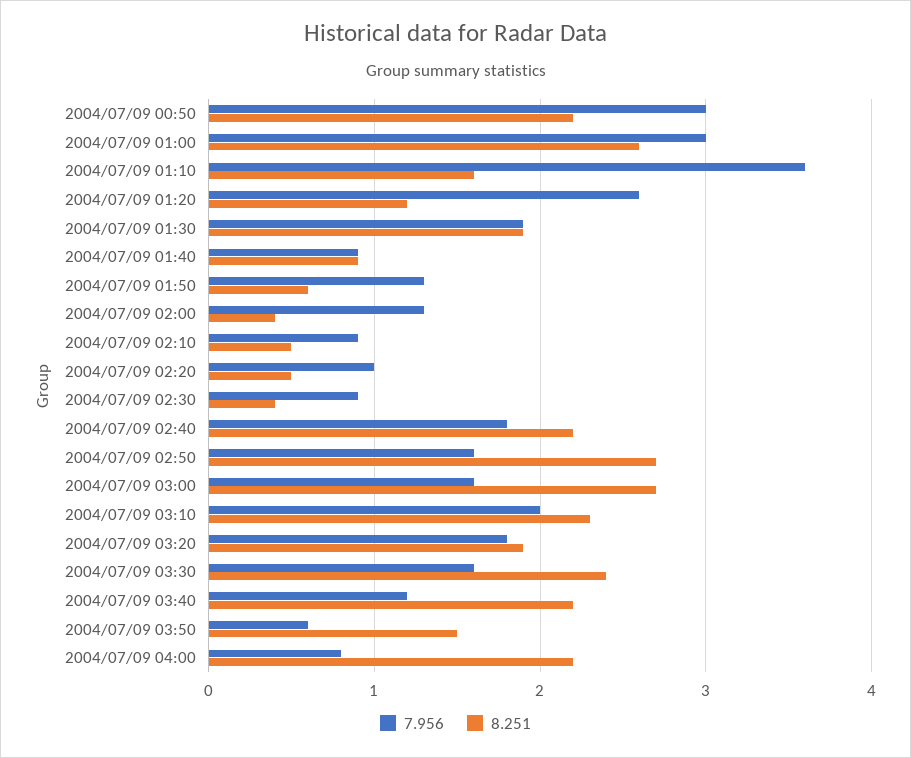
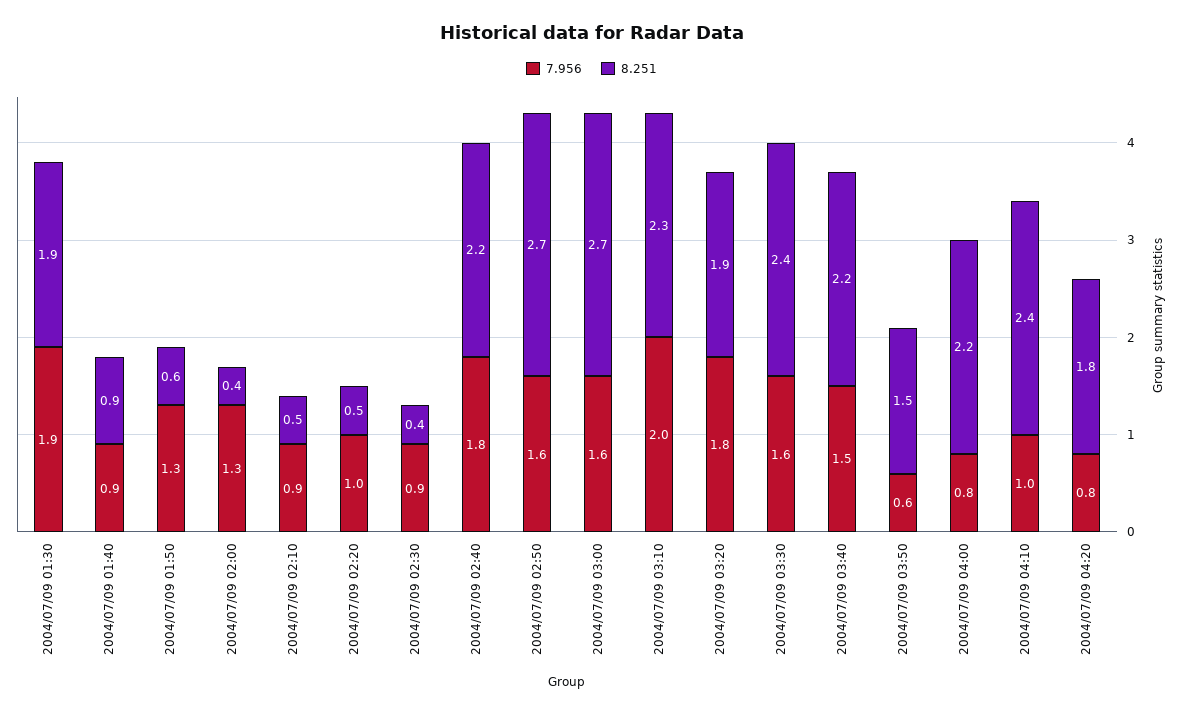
7.956, 2004/07/09 00:50: 3 -> none
8.251, 2004/07/09 00:50: 2.2 -> none
7.956, 2004/07/09 01:00: 3 -> none
8.251, 2004/07/09 01:00: 2.6 -> none
7.956, 2004/07/09 01:10: 3.6 -> none
8.251, 2004/07/09 01:10: 1.6 -> none
7.956, 2004/07/09 01:20: 2.6 -> none
8.251, 2004/07/09 01:20: 1.2 -> none
7.956, 2004/07/09 03:40: 1.2 -> 1.5
7.956, 2004/07/09 04:10: none -> 1
8.251, 2004/07/09 04:10: none -> 2.4
7.956, 2004/07/09 04:20: none -> 0.8
8.251, 2004/07/09 04:20: none -> 1.8

